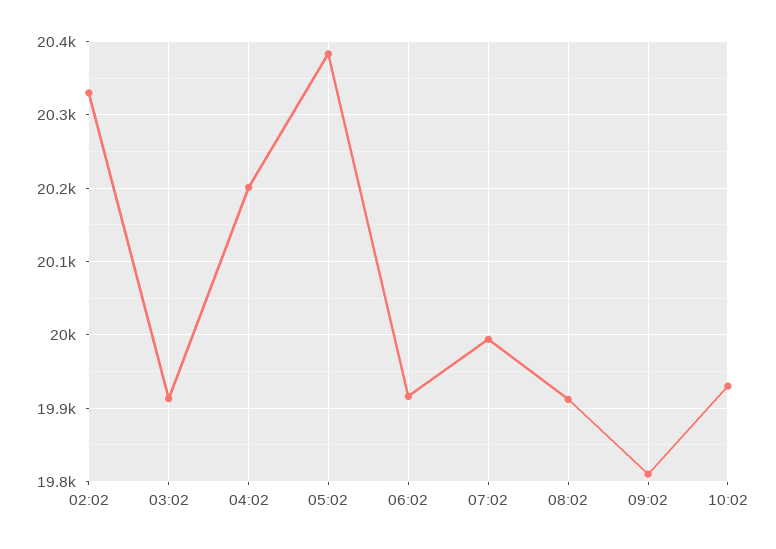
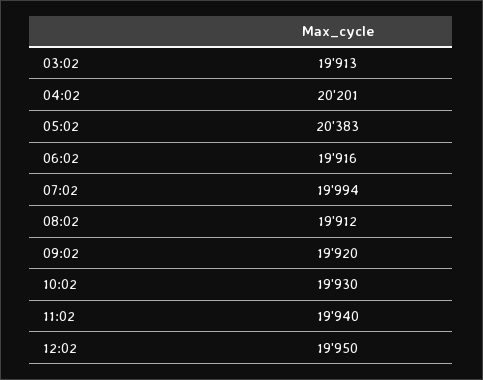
02:02: 20330 -> none
09:02: 19810 -> 19920
11:02: none -> 19940
12:02: none -> 19950

